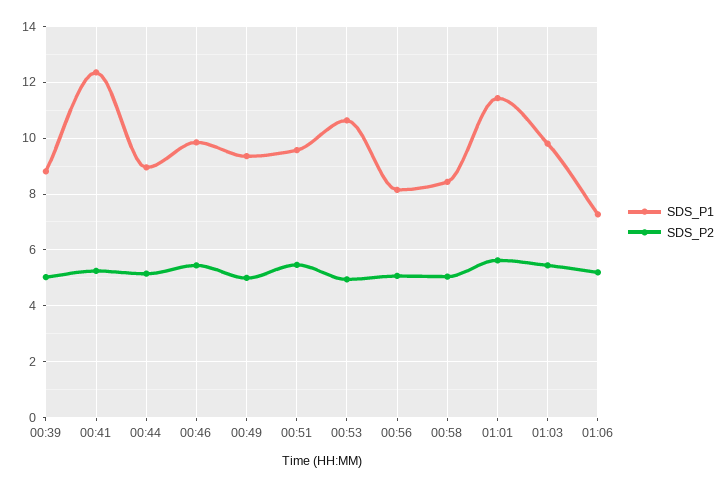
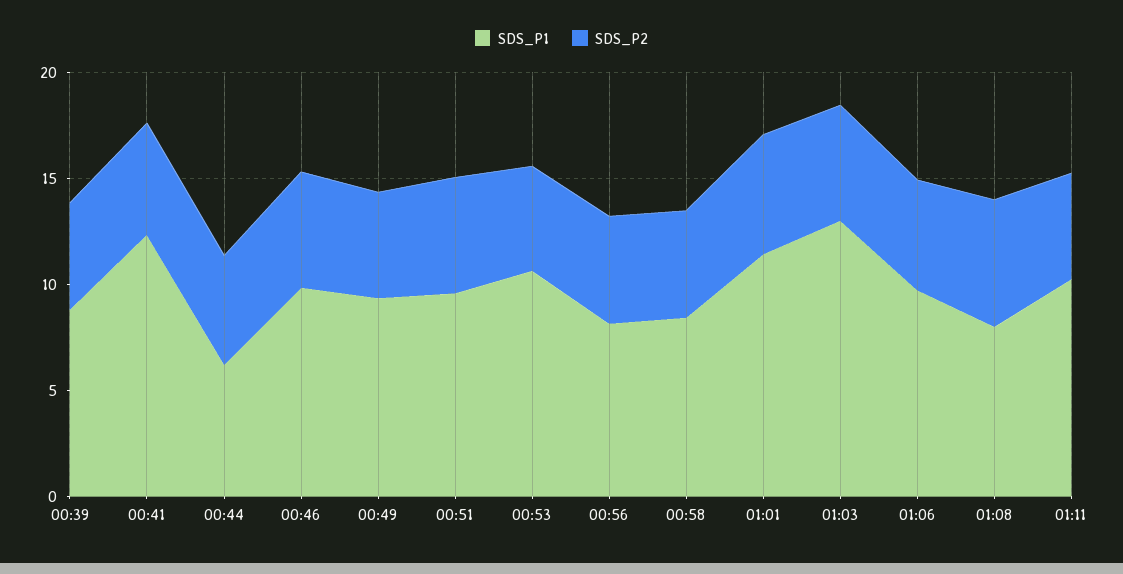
SDS_P1, 00:44: 9 -> 6
SDS_P1, 01:03: 9.75 -> 13
SDS_P1, 01:06: 7.25 -> 10
SDS_P1, 01:08: none -> 8
SDS_P2, 01:08: none -> 6
SDS_P1, 01:11: none -> 10
SDS_P2, 01:11: none -> 5

